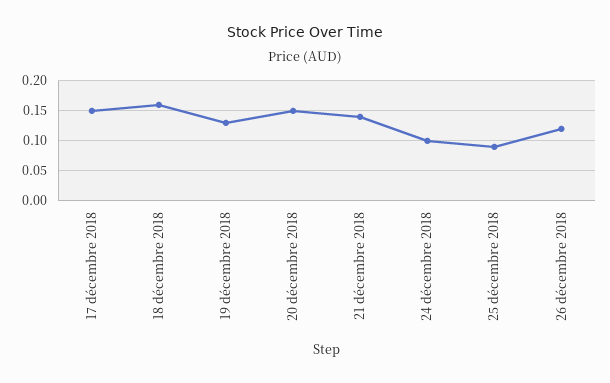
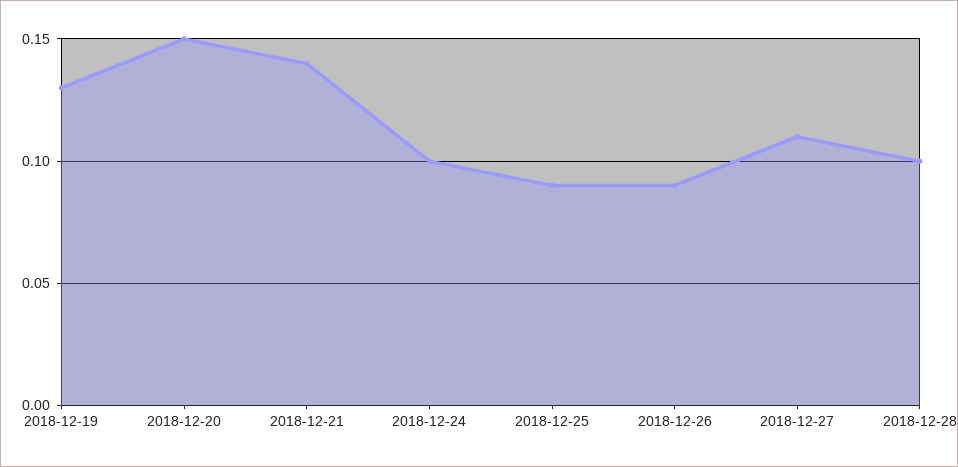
17 décembre 2018: 0.15 -> none
18 décembre 2018: 0.16 -> none
26 décembre 2018: 0.12 -> 0.09
2018-12-27: none -> 0.11
2018-12-28: none -> 0.1

